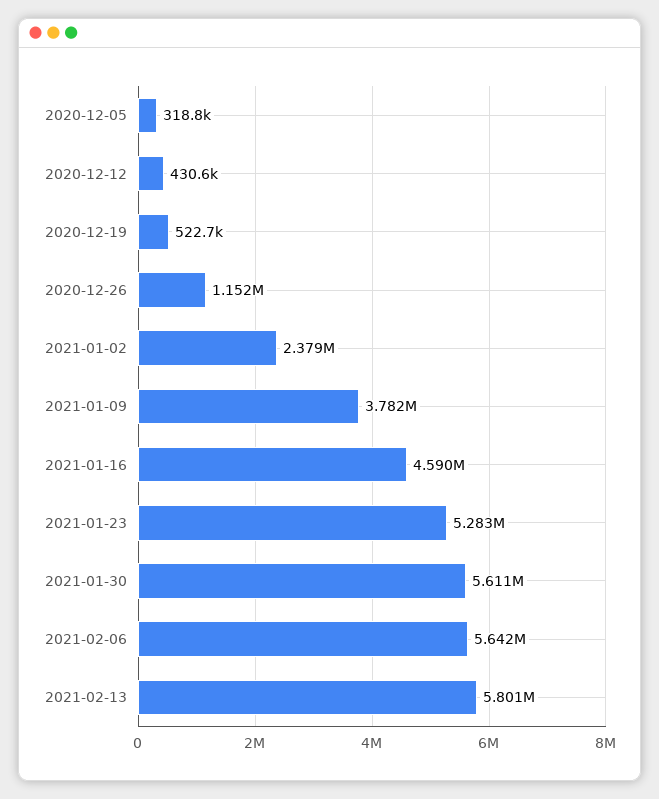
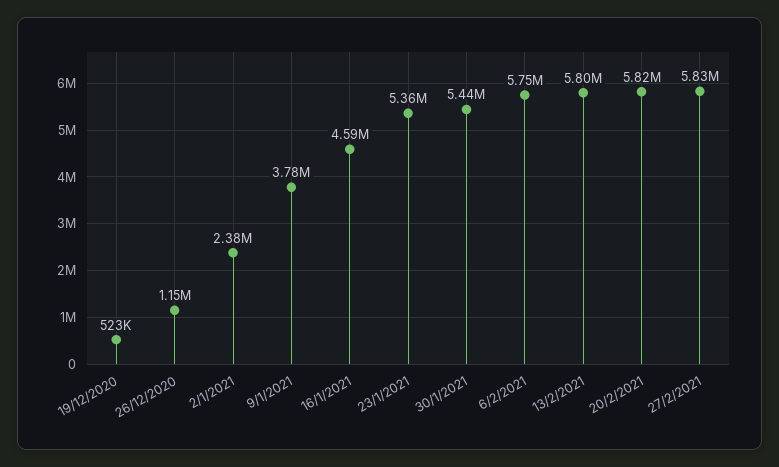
2020-12-05: 318800 -> none
2020-12-12: 430600 -> none
2021-01-23: 5283000 -> 5360000
2021-01-30: 5611000 -> 5440000
2021-02-06: 5642000 -> 5750000
20/2/2021: none -> 5820000
27/2/2021: none -> 5830000

